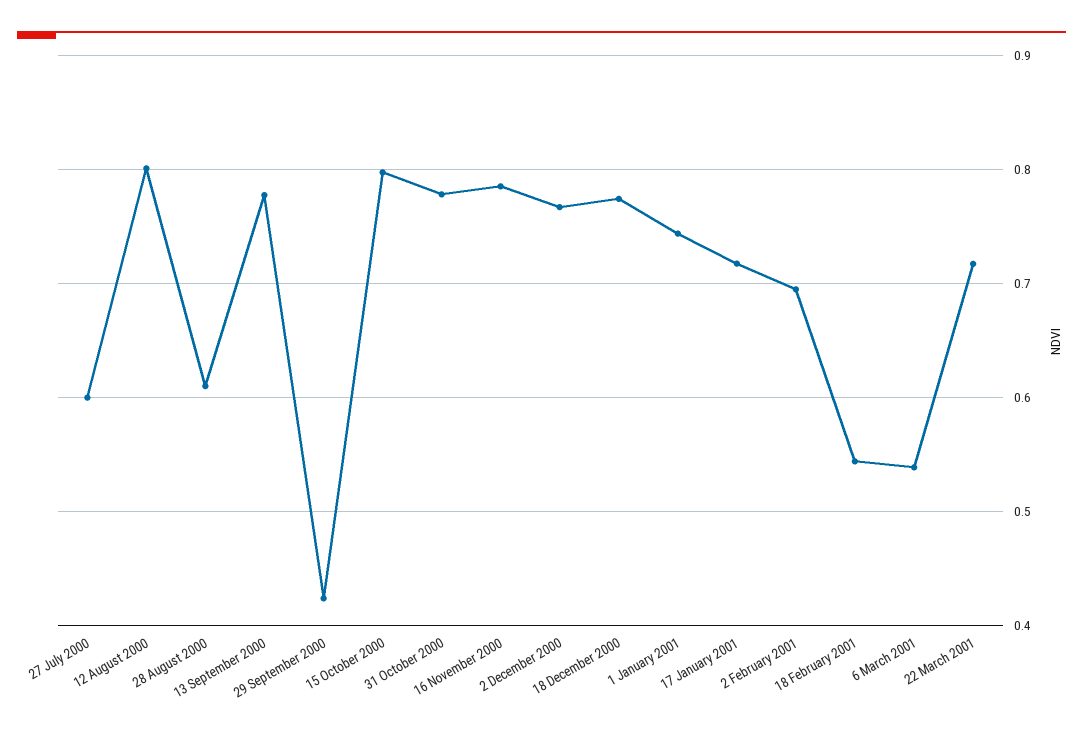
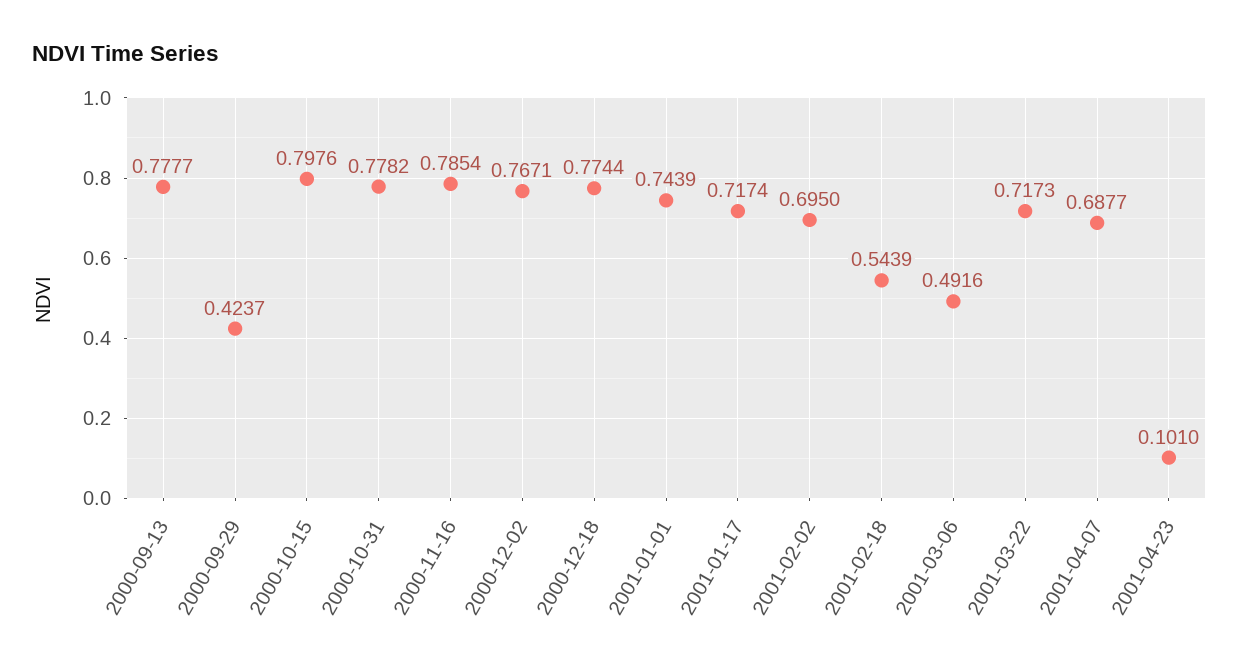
27 July 2000: 0.6 -> none
12 August 2000: 0.8 -> none
28 August 2000: 0.61 -> none
6 March 2001: 0.54 -> 0.4916
2001-04-07: none -> 0.6877
2001-04-23: none -> 0.101

